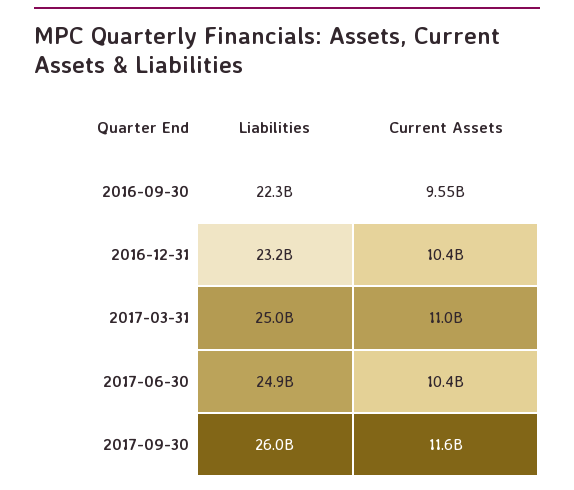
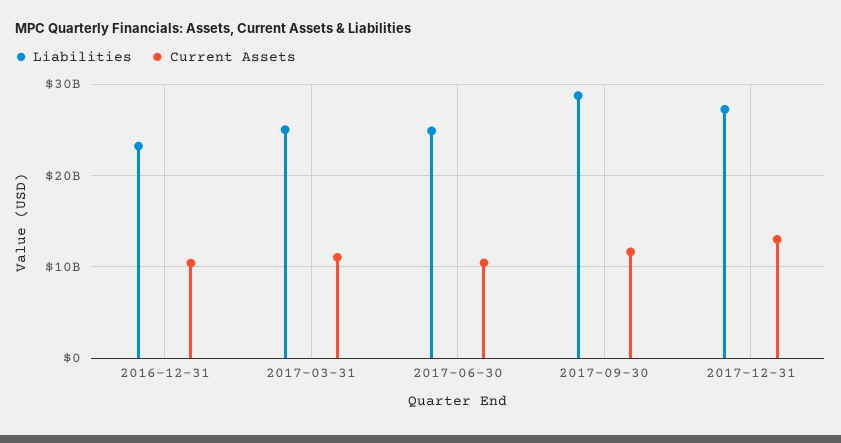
Liabilities, 2016-09-30: 22300000000 -> none
Current Assets, 2016-09-30: 9550000000 -> none
Liabilities, 2017-09-30: 26000000000 -> 29000000000
Liabilities, 2017-12-31: none -> 27000000000
Current Assets, 2017-12-31: none -> 13000000000

